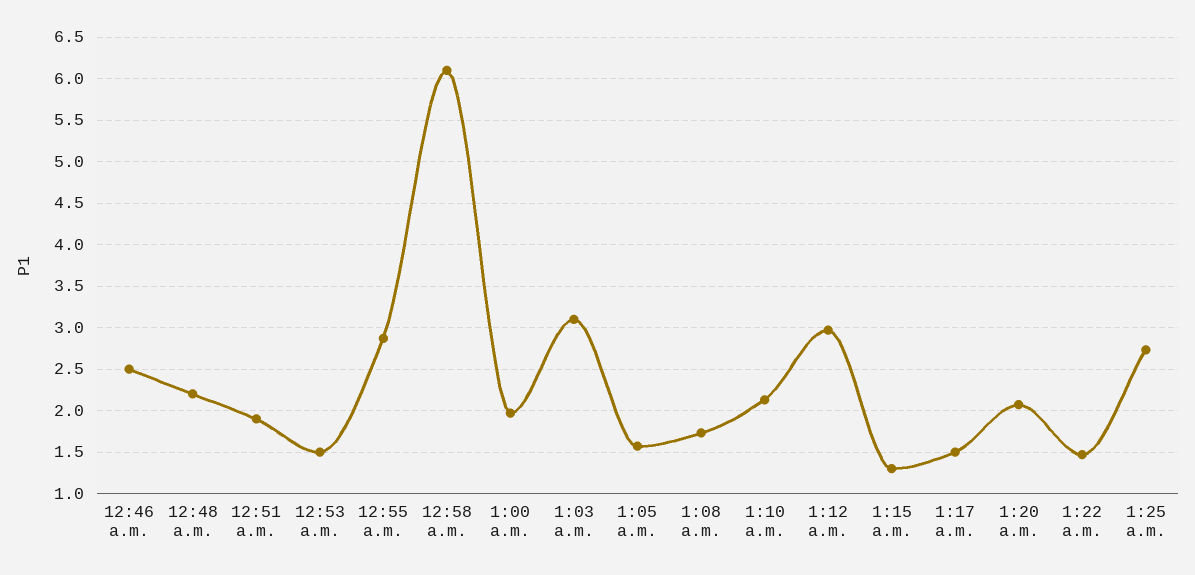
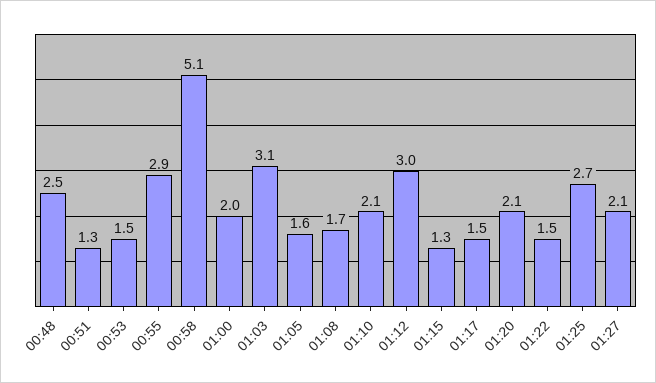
12:46 a.m.: 2.5 -> none
12:48 a.m.: 2.2 -> 2.5
12:51 a.m.: 1.9 -> 1.3
12:58 a.m.: 6.1 -> 5.1
01:27: none -> 2.1

